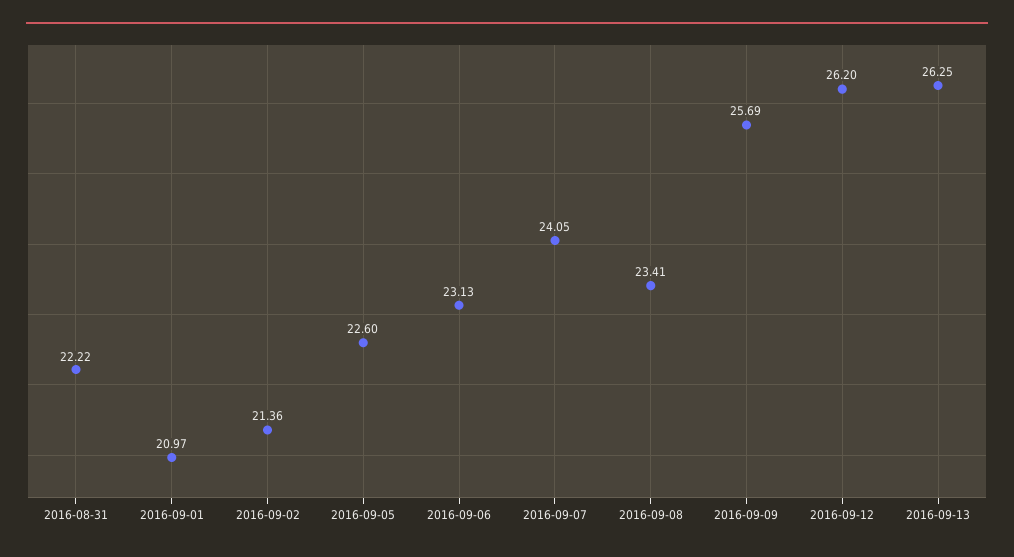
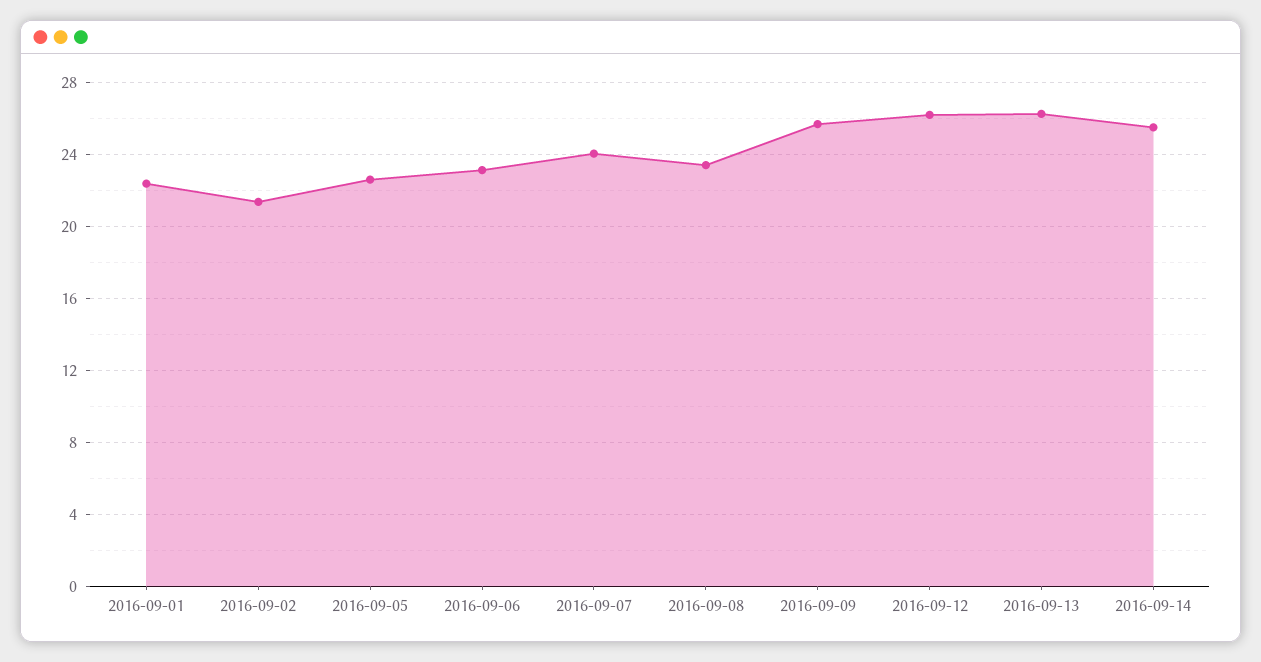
2016-08-31: 22.22 -> none
2016-09-01: 20.97 -> 22.5
2016-09-14: none -> 25.5

